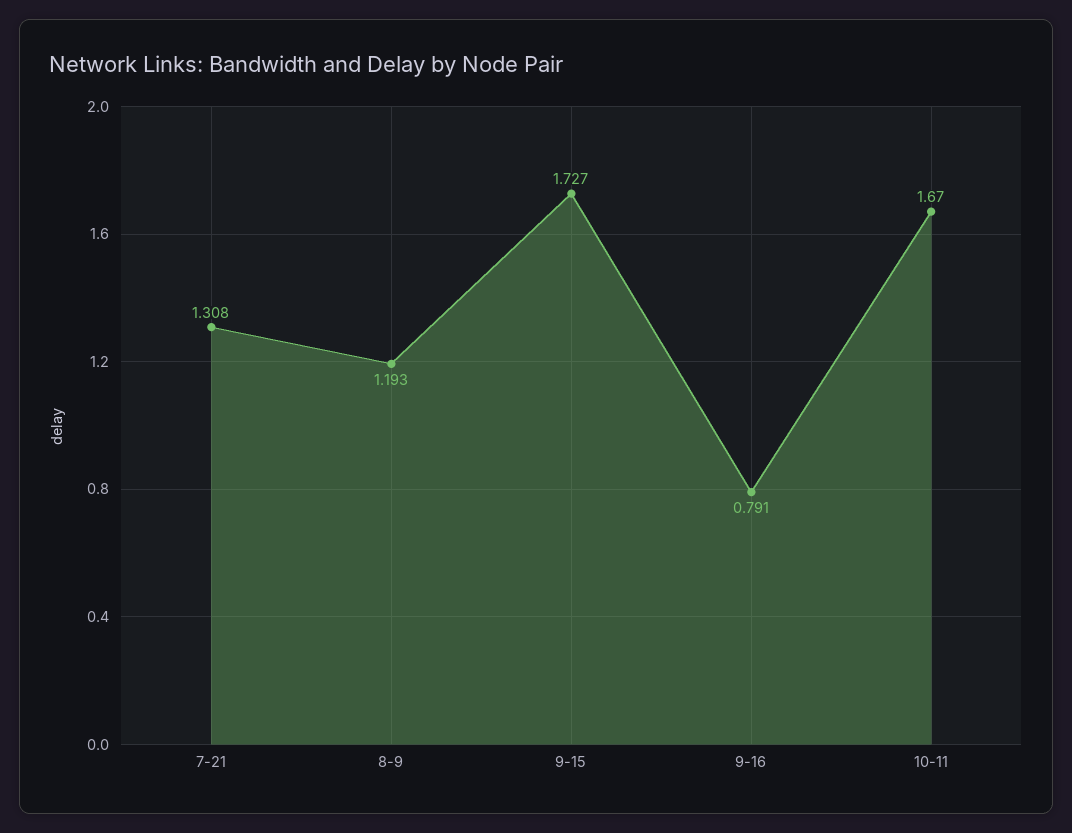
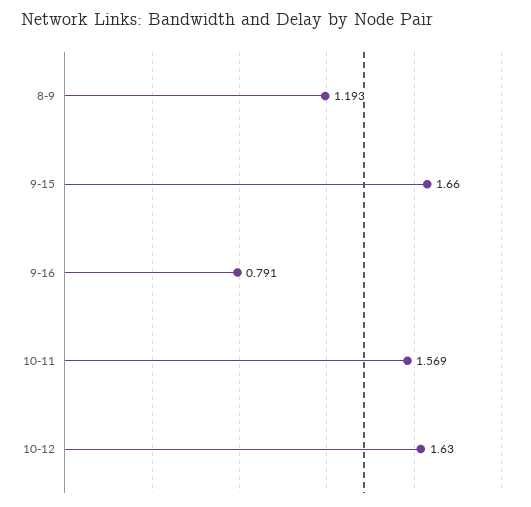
7-21: 1.308 -> none
9-15: 1.727 -> 1.66
10-11: 1.67 -> 1.569
10-12: none -> 1.63

